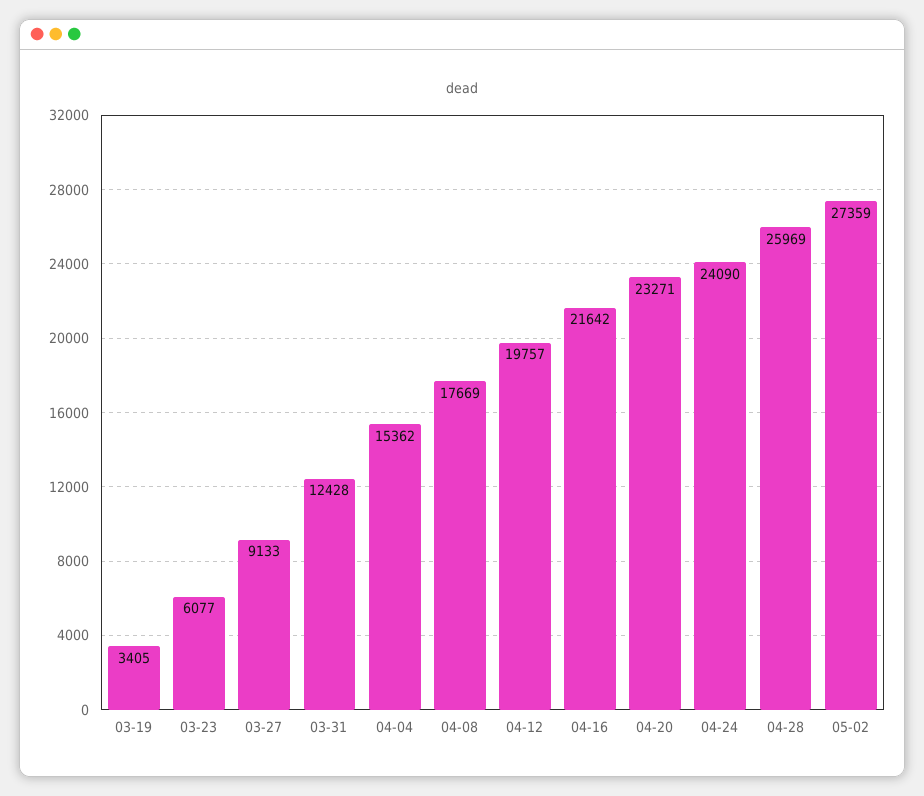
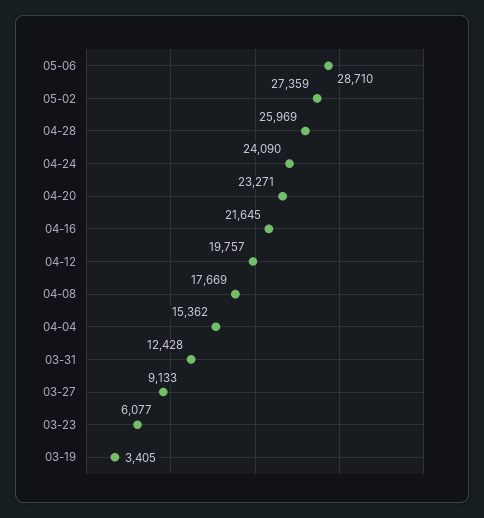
04-16: 21642 -> 21645
05-06: none -> 28710

